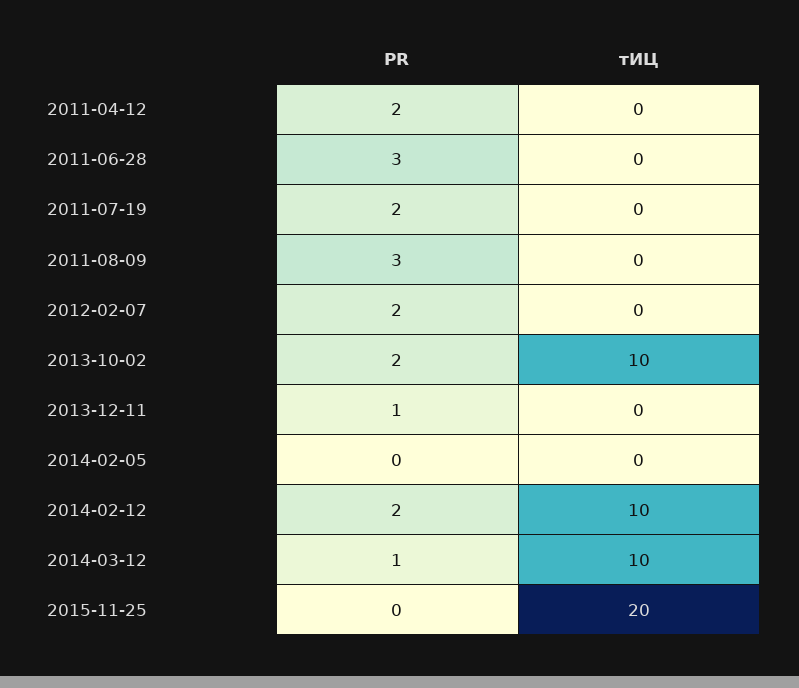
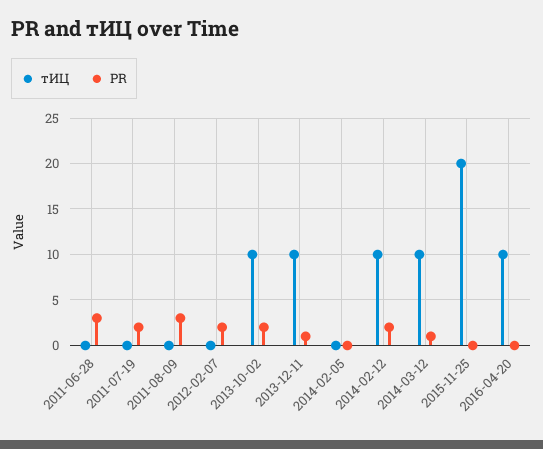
PR, 2011-04-12: 2 -> none
тИЦ, 2011-04-12: 0 -> none
тИЦ, 2013-12-11: 0 -> 10
тИЦ, 2016-04-20: none -> 10
PR, 2016-04-20: none -> 0

